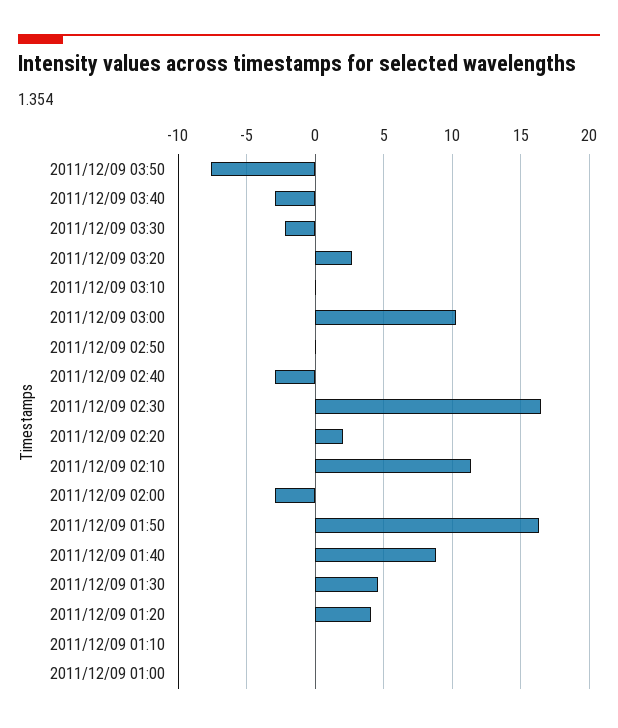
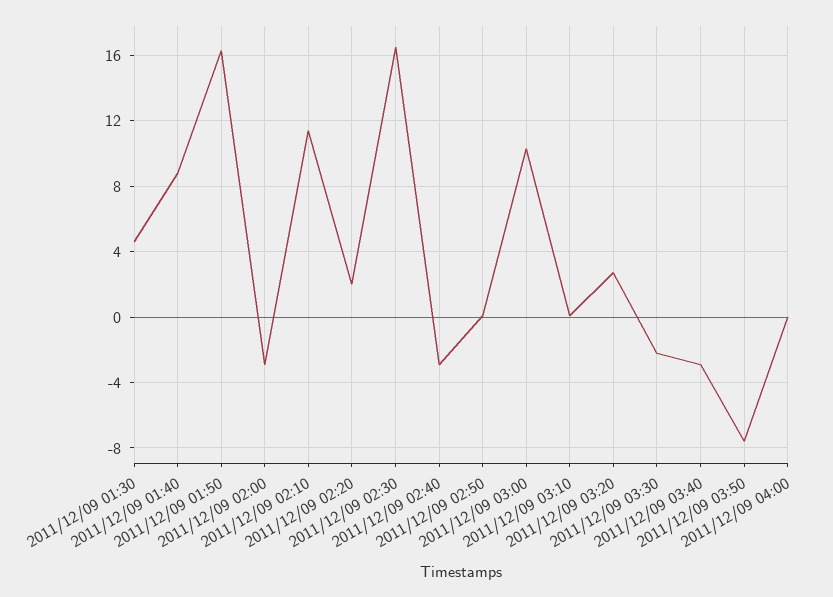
2011/12/09 01:20: 4 -> none
2011/12/09 01:10: 0 -> none
2011/12/09 01:00: 0 -> none
2011/12/09 04:00: none -> 0

